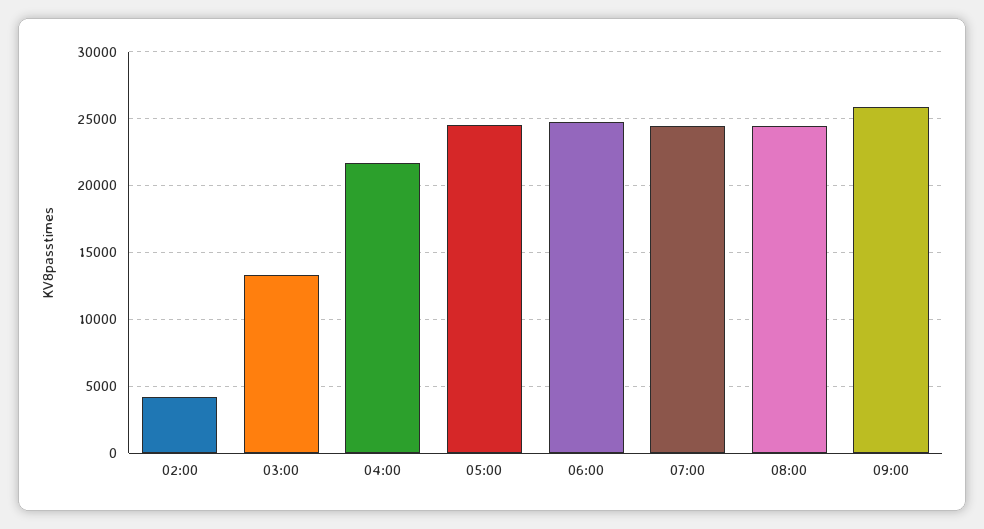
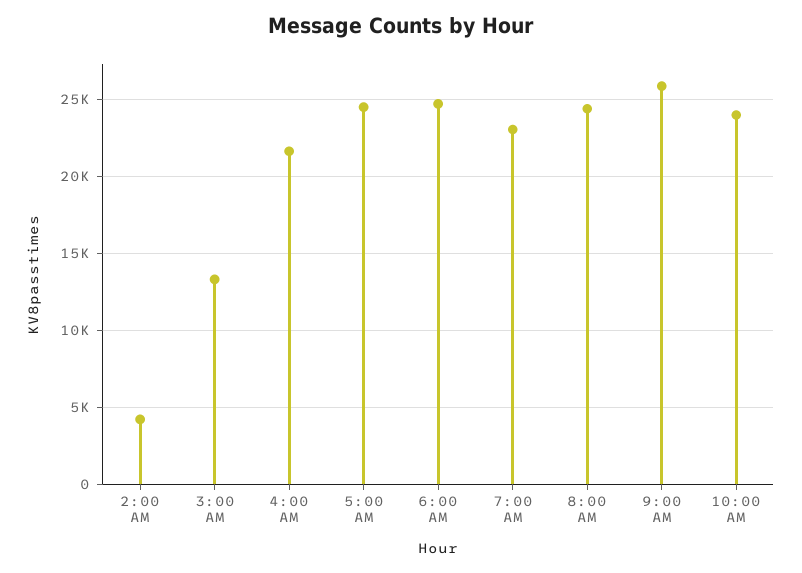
07:00: 24500 -> 23000
10:00 AM: none -> 24000

